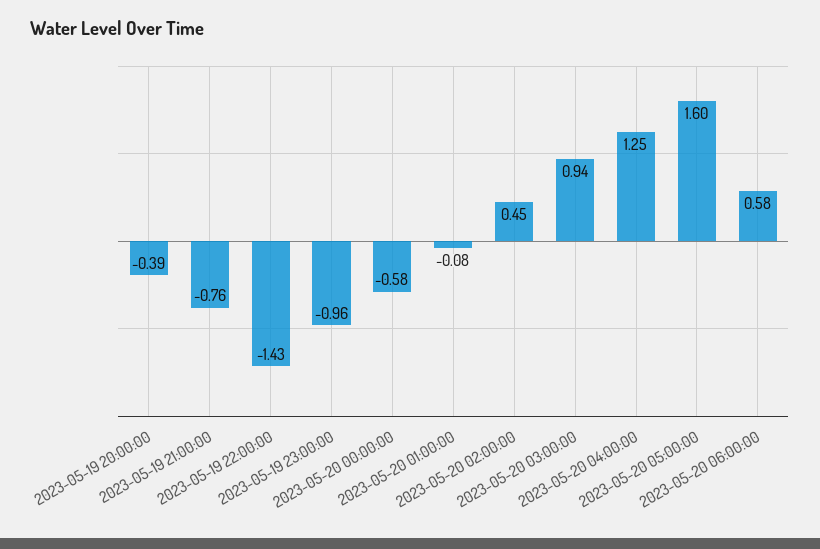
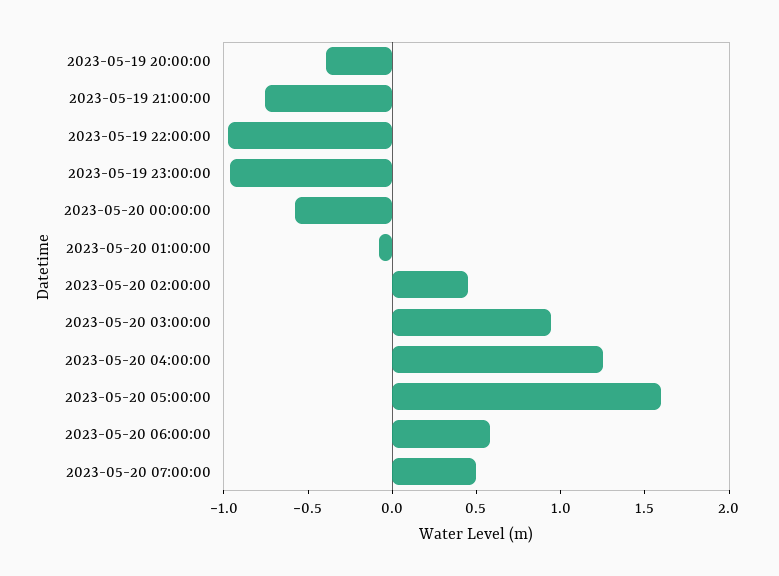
2023-05-19 22:00:00: -1.43 -> -1
2023-05-20 07:00:00: none -> 0.5

